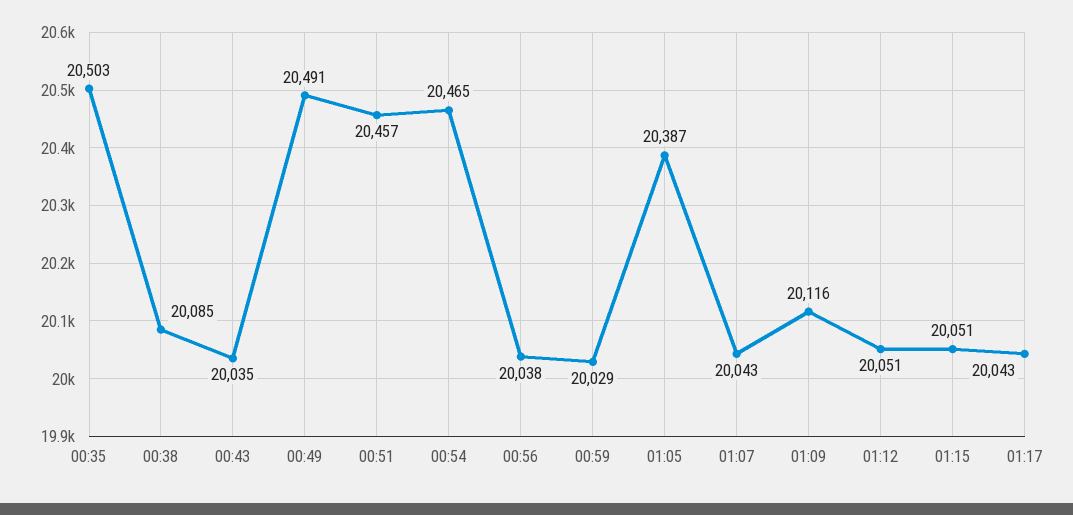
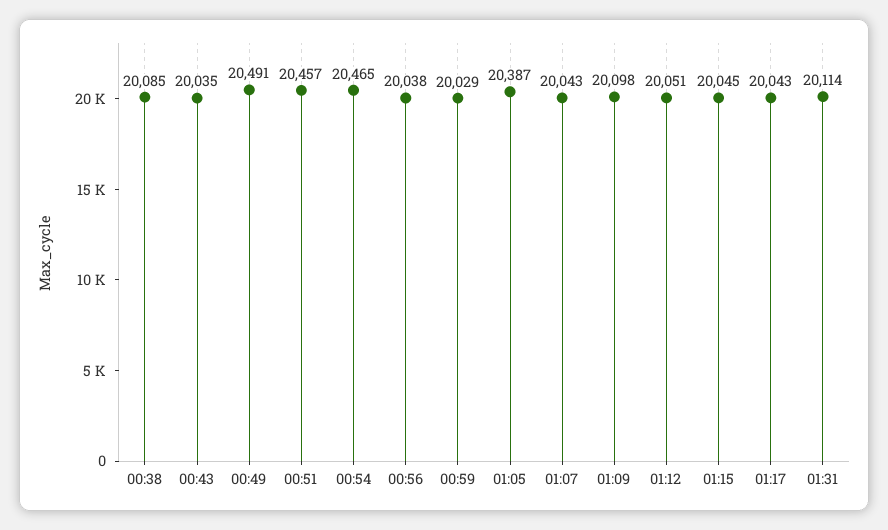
00:35: 20503 -> none
01:09: 20116 -> 20098
01:15: 20051 -> 20045
01:31: none -> 20114

